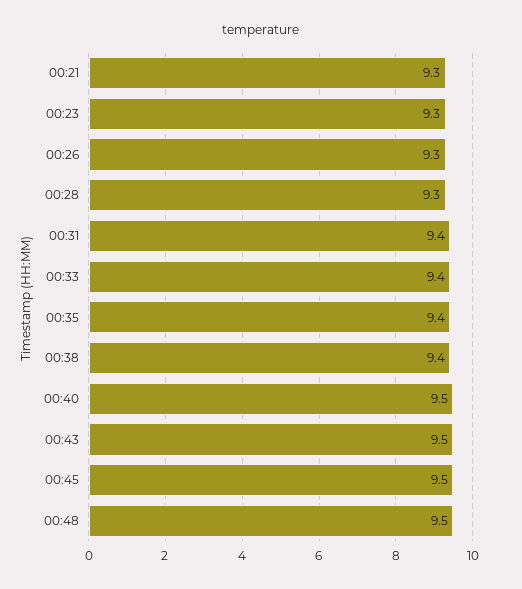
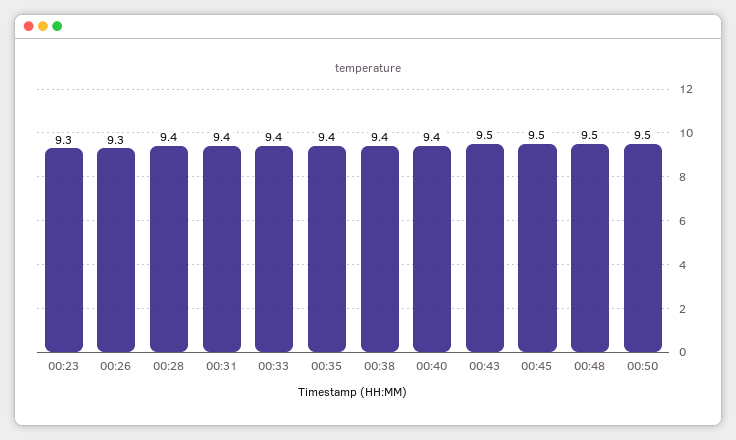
00:21: 9.3 -> none
00:28: 9.3 -> 9.4
00:40: 9.5 -> 9.4
00:50: none -> 9.5

